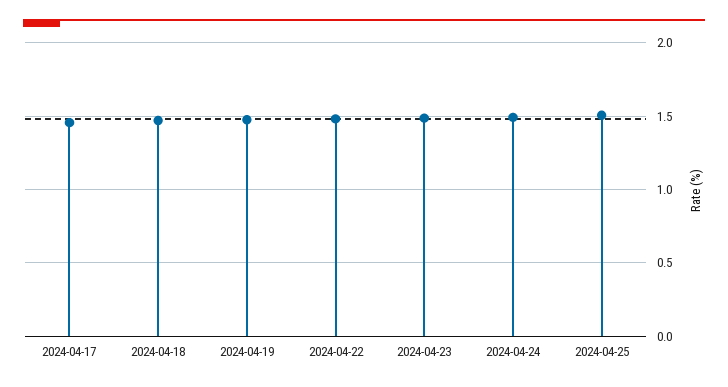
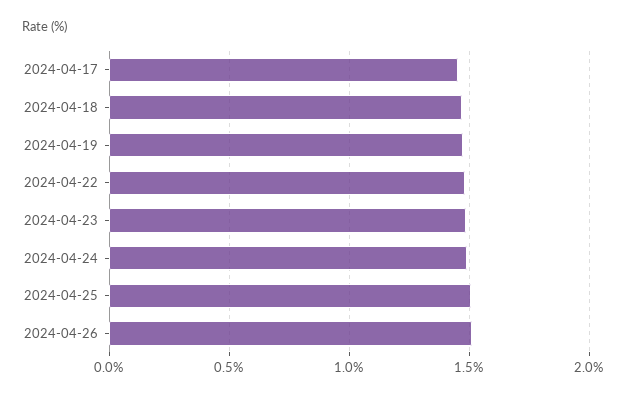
2024-04-26: none -> 1.5

